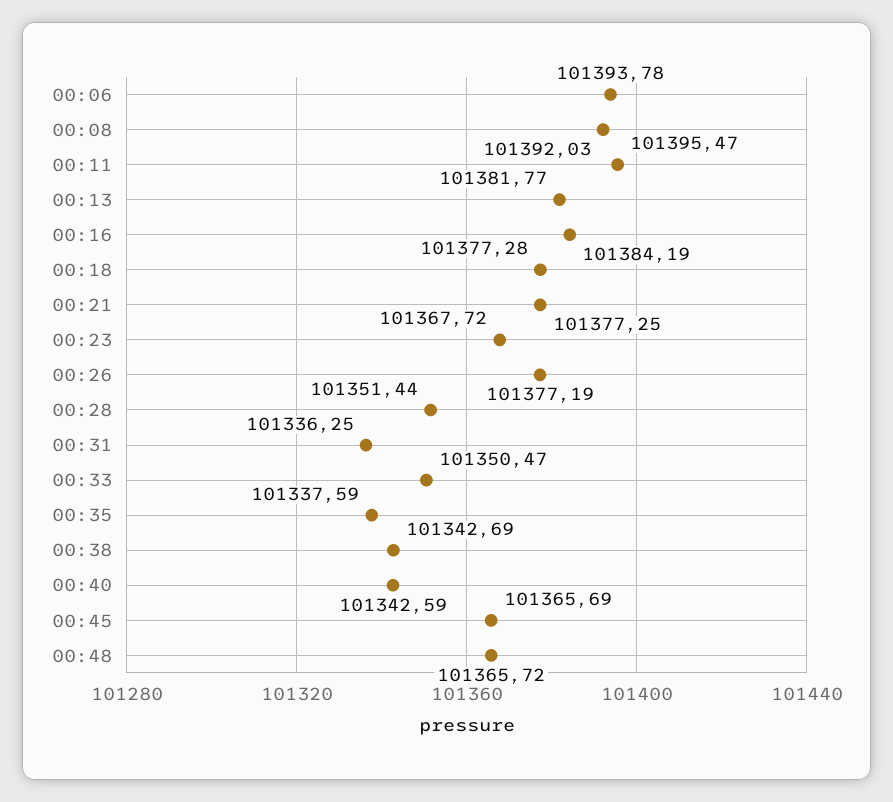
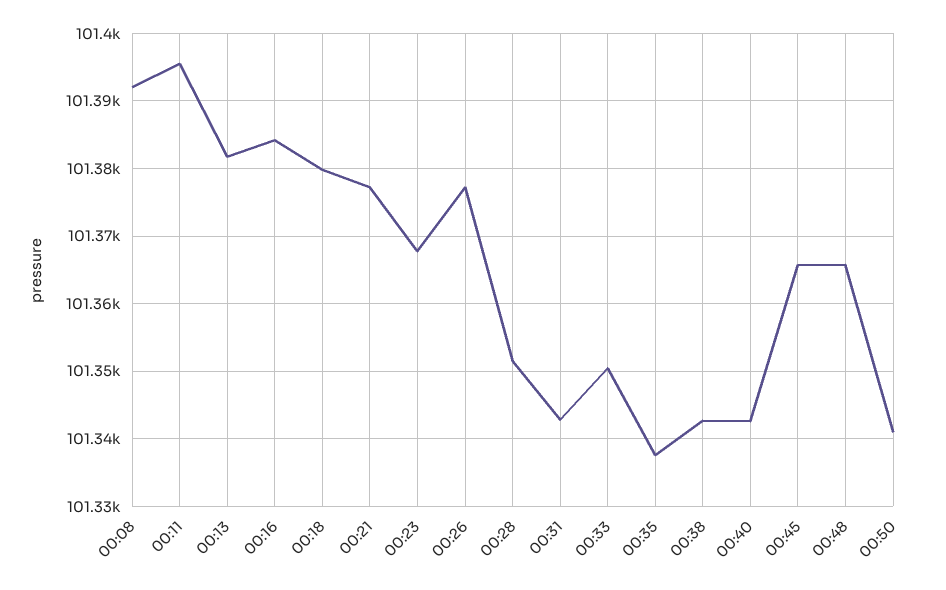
00:06: 101393.78 -> none
00:18: 101377.28 -> 101380
00:31: 101336.25 -> 101343
00:50: none -> 101341

